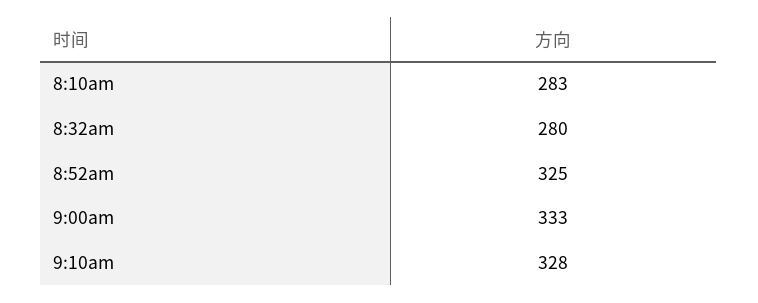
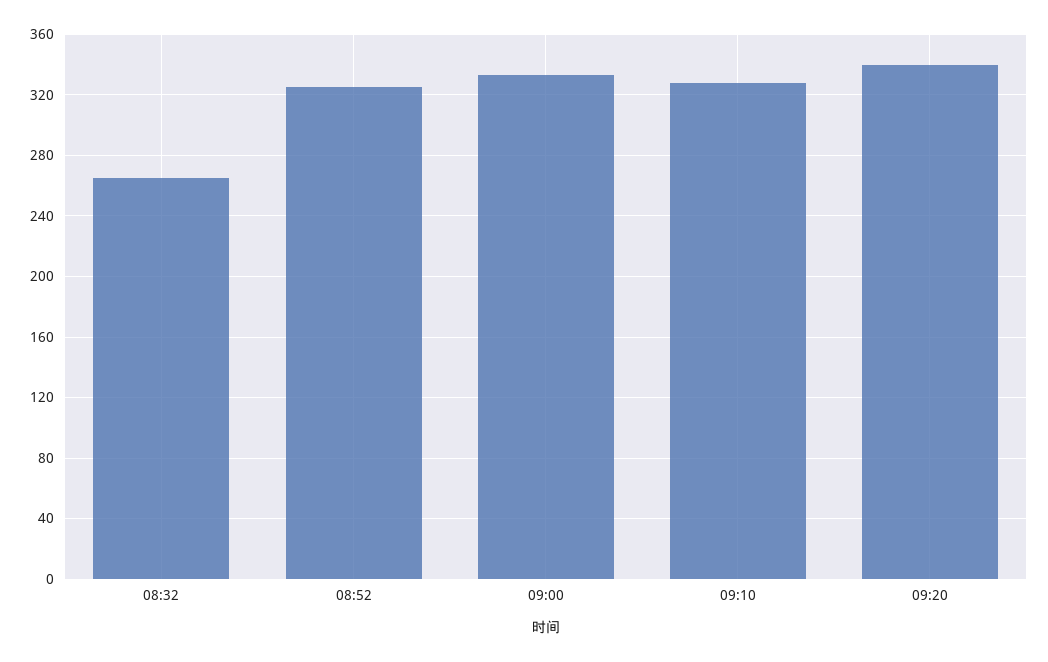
8:10am: 283 -> none
8:32am: 280 -> 265
09:20: none -> 340

